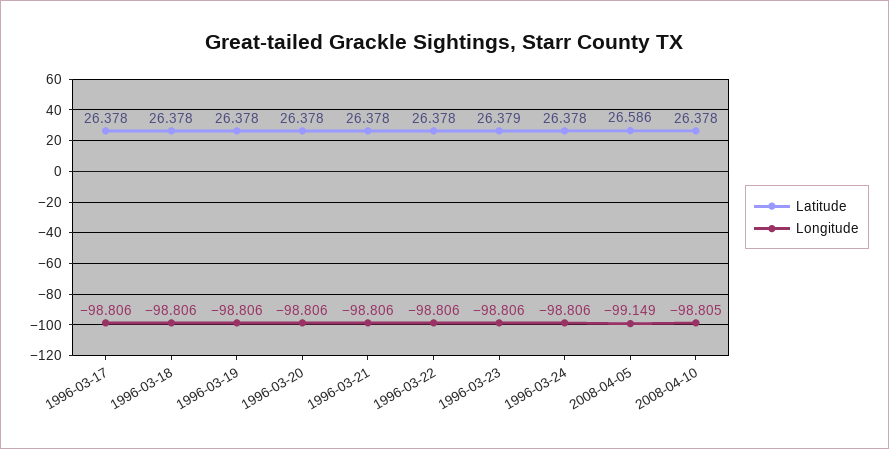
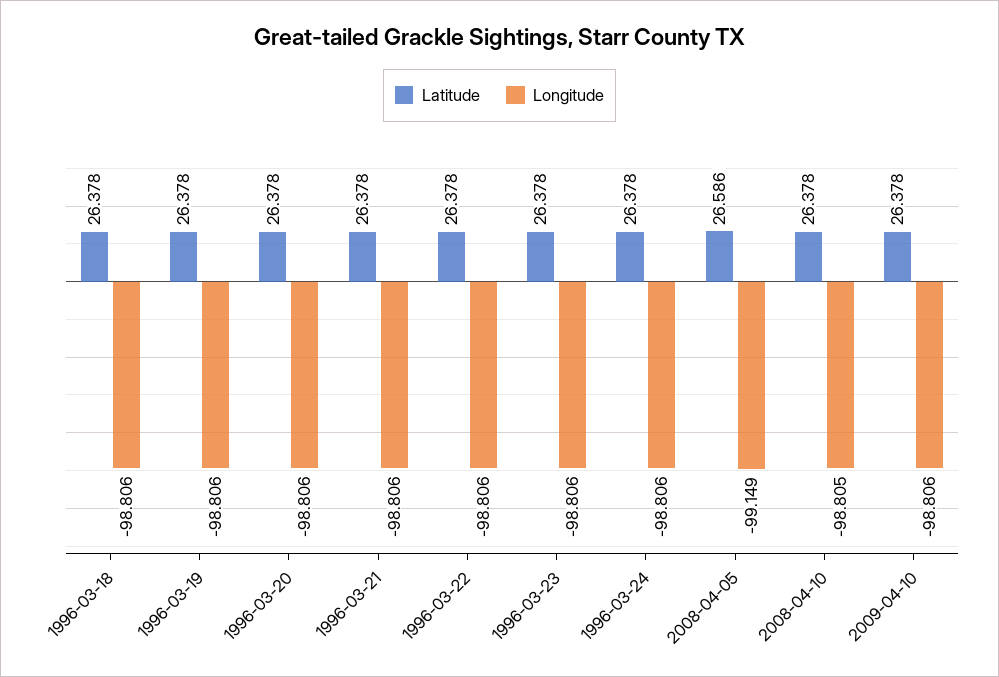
Latitude, 1996-03-17: 26.378 -> none
Longitude, 1996-03-17: -98.806 -> none
Latitude, 1996-03-23: 26.379 -> 26.378
Latitude, 2009-04-10: none -> 26.378
Longitude, 2009-04-10: none -> -98.806

